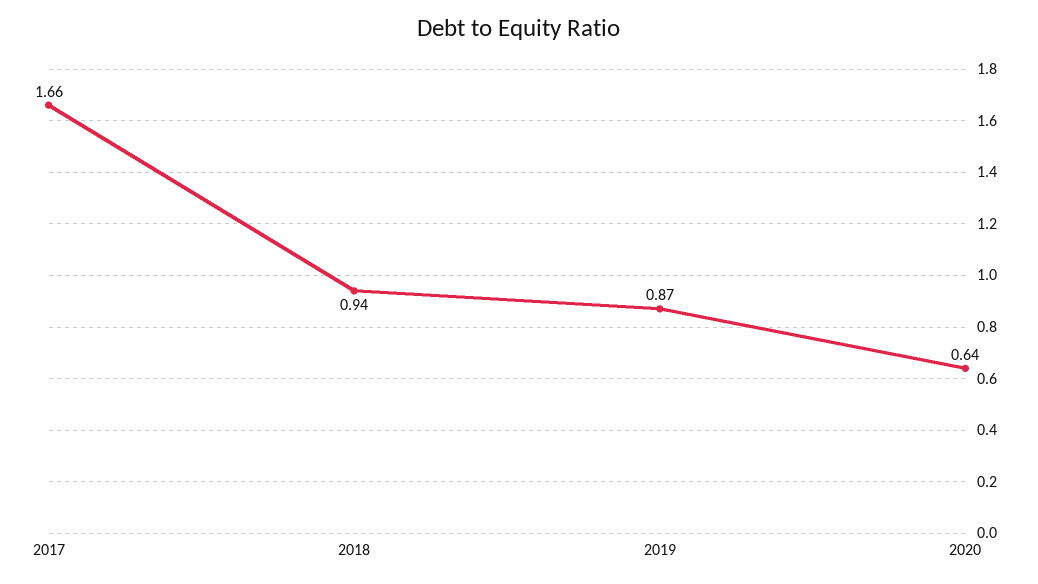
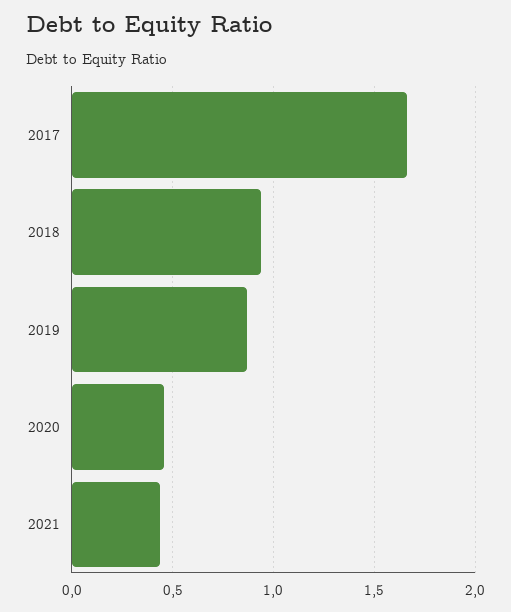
2020: 0.64 -> 0.45
2021: none -> 0.45

